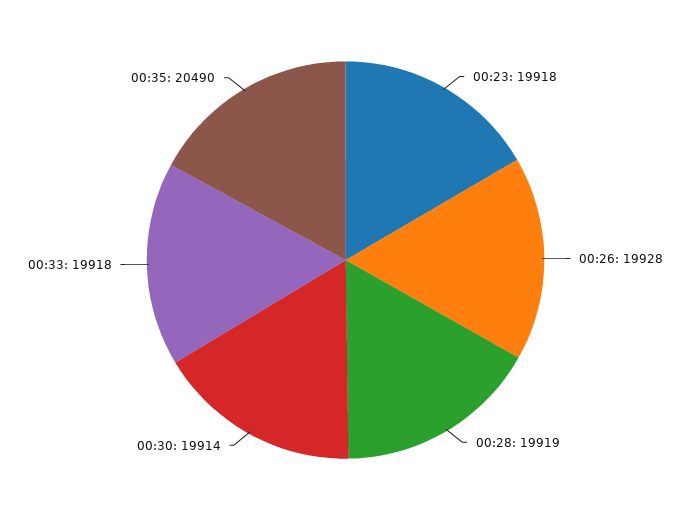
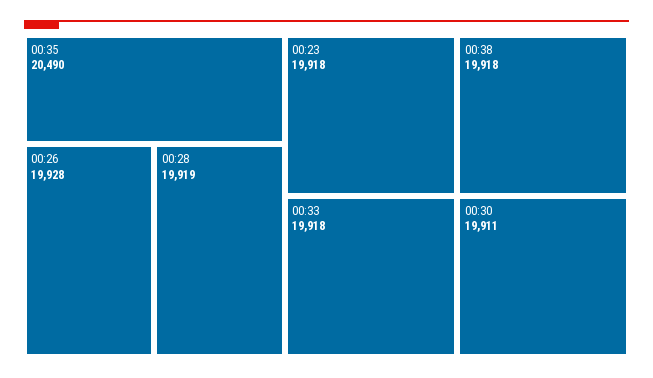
00:30: 19914 -> 19911
00:38: none -> 19918

